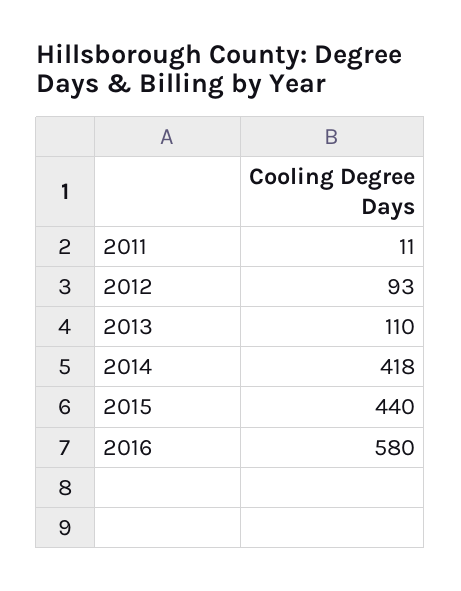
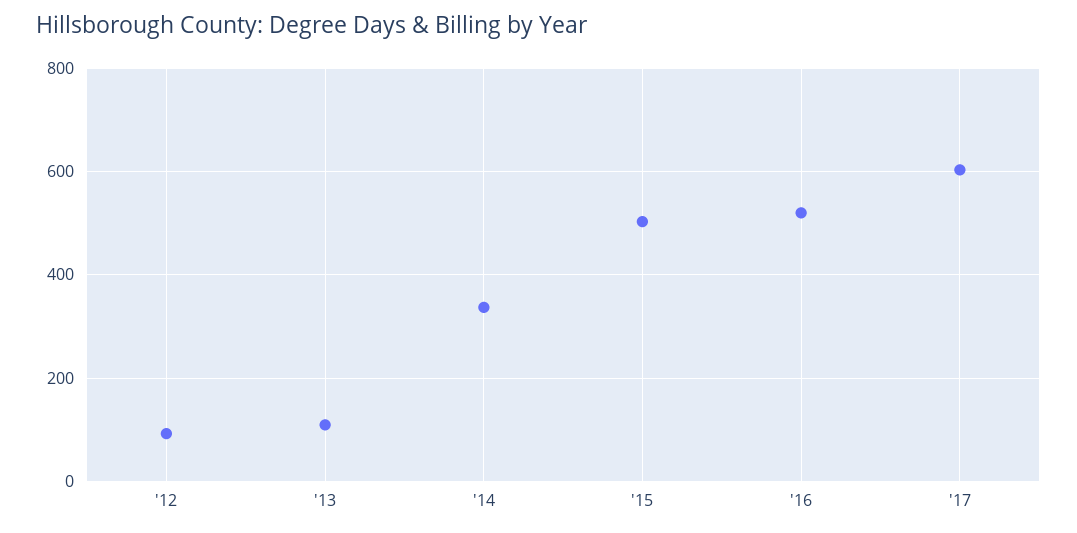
2011: 11 -> none
2014: 418 -> 340
2015: 440 -> 500
2016: 580 -> 520
'17: none -> 600

